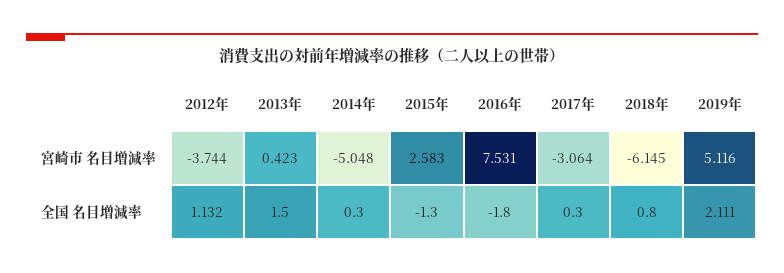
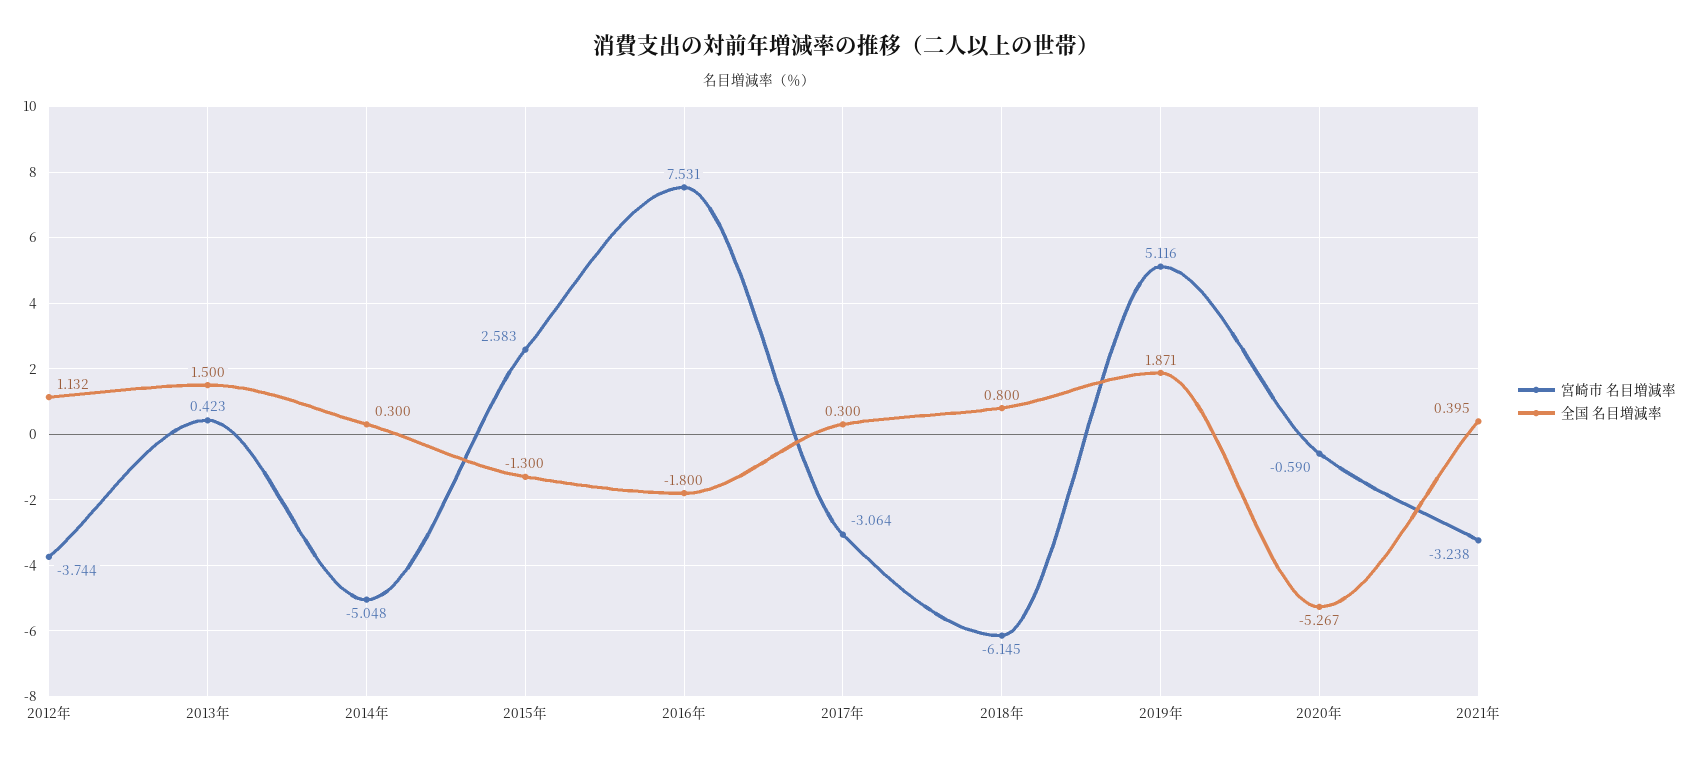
全国 名目増減率, 2019年: 2.111 -> 1.871
宮崎市 名目増減率, 2020年: none -> -0.59
全国 名目増減率, 2020年: none -> -5.267
宮崎市 名目増減率, 2021年: none -> -3.238
全国 名目増減率, 2021年: none -> 0.395

